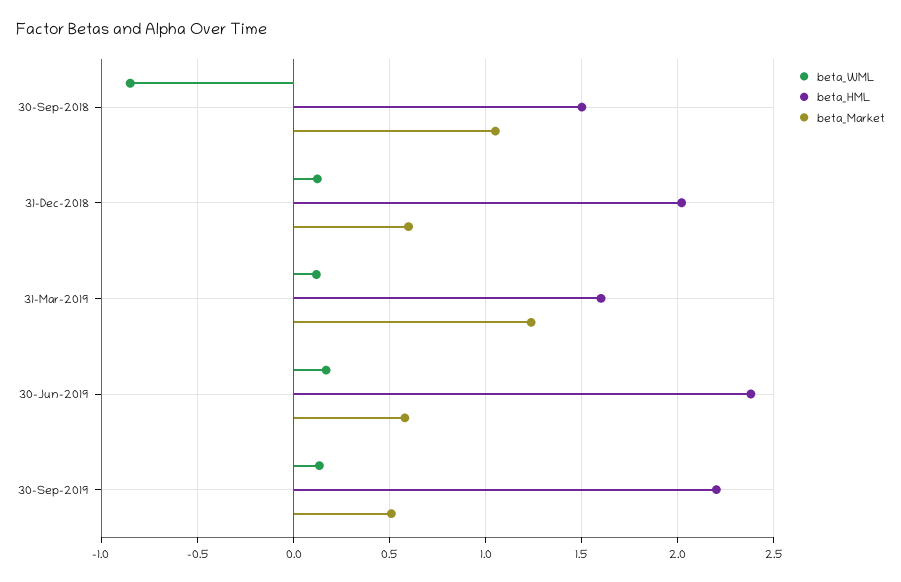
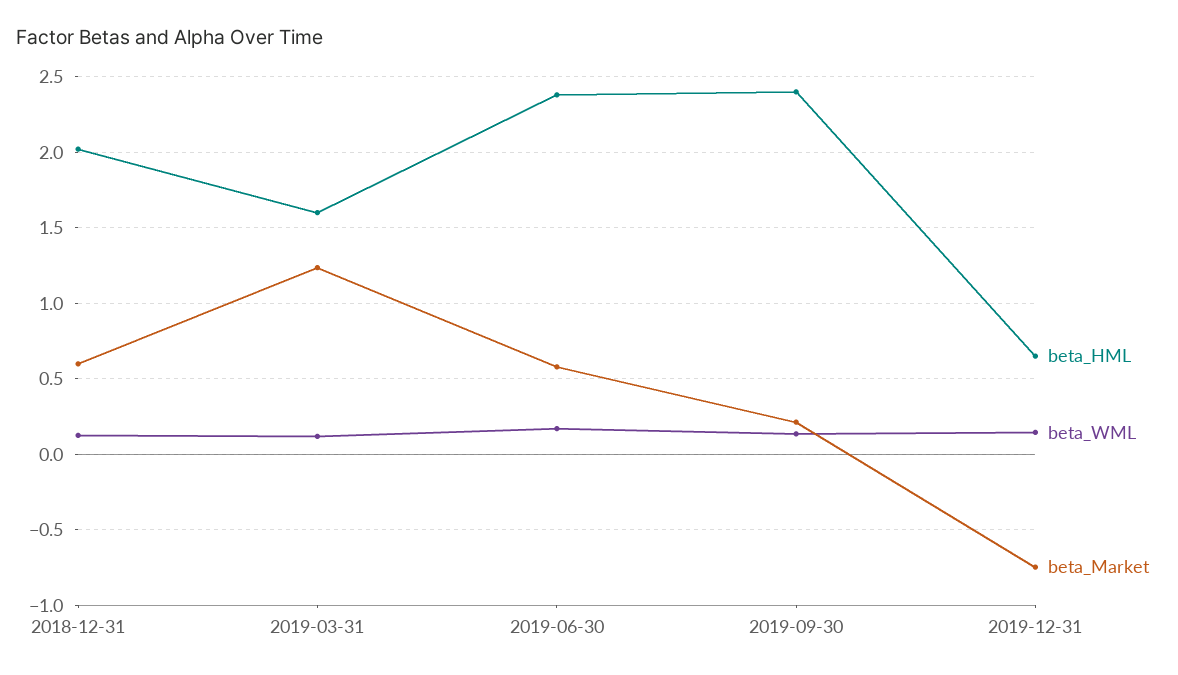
beta_WML, 30-Sep-2018: -0.85 -> none
beta_HML, 30-Sep-2018: 1.5 -> none
beta_Market, 30-Sep-2018: 1.05 -> none
beta_HML, 30-Sep-2019: 2.2 -> 2.4
beta_Market, 30-Sep-2019: 0.5 -> 0.2
beta_HML, 2019-12-31: none -> 0.65
beta_WML, 2019-12-31: none -> 0.15
beta_Market, 2019-12-31: none -> -0.75

